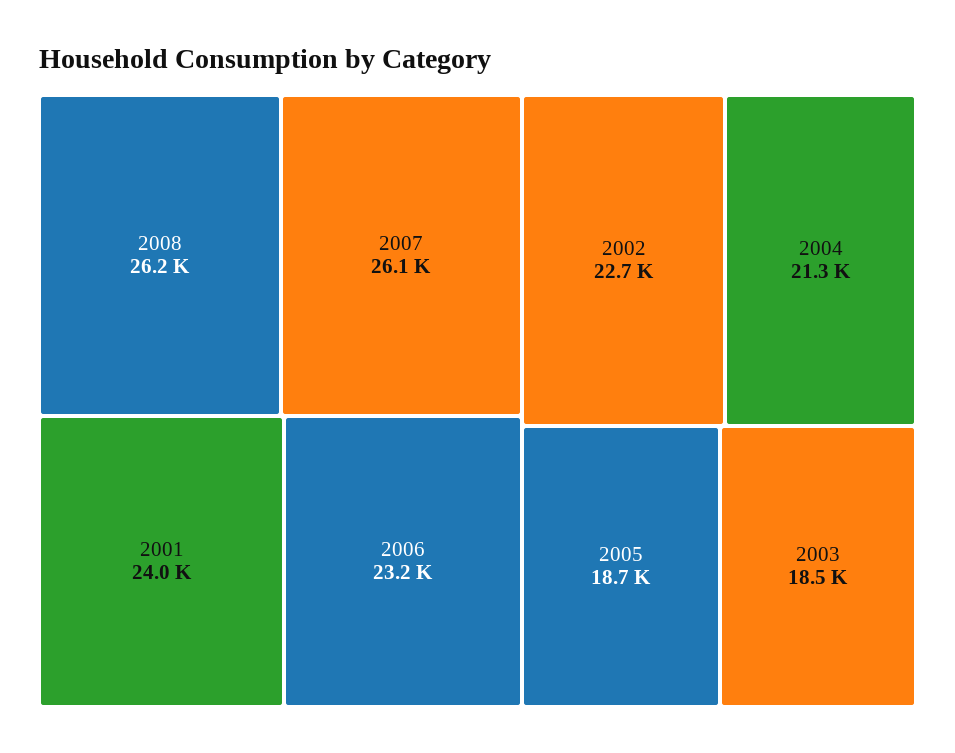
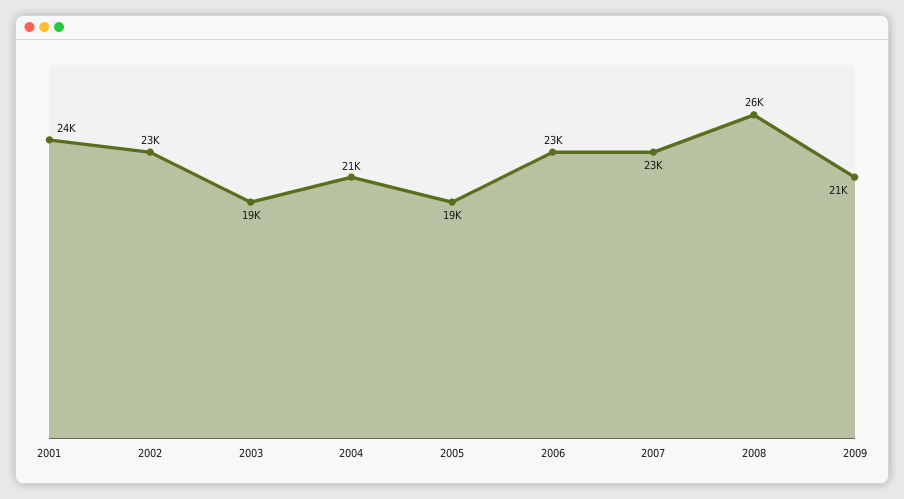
2007: 26100 -> 23000
2009: none -> 21000

